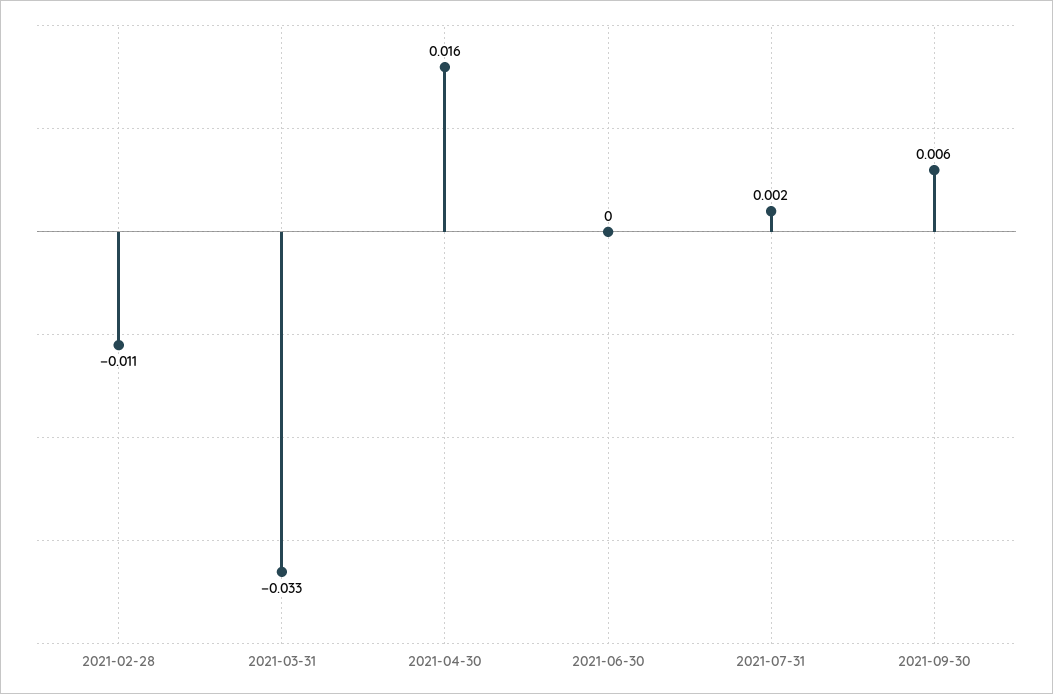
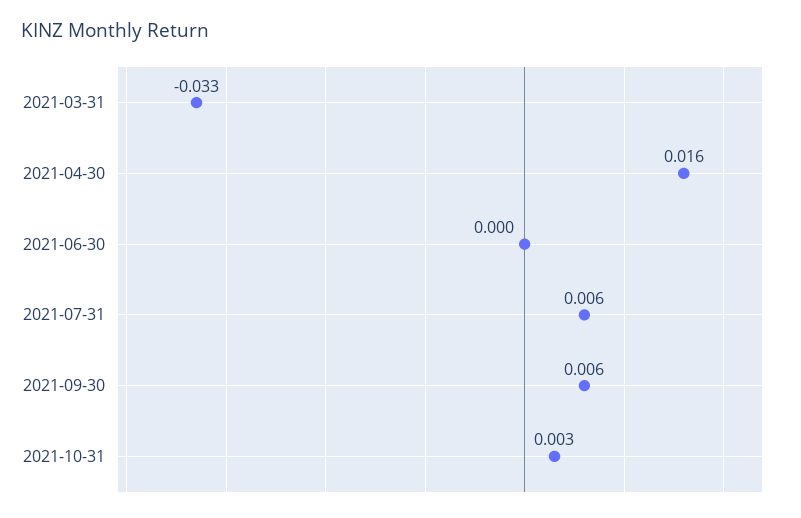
2021-02-28: -0.011 -> none
2021-07-31: 0.002 -> 0.006
2021-10-31: none -> 0.003

